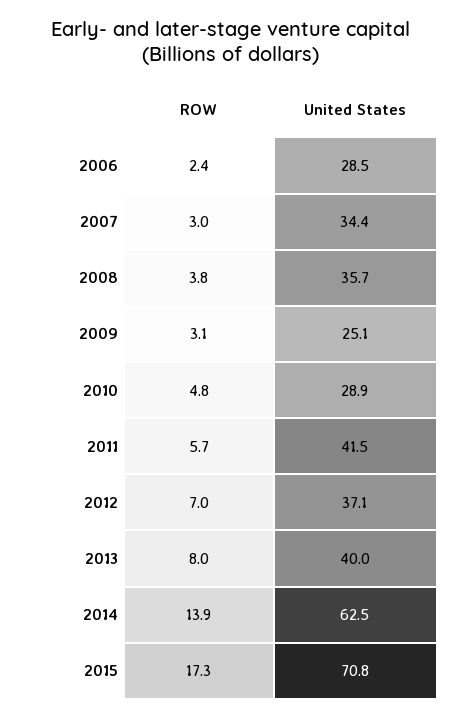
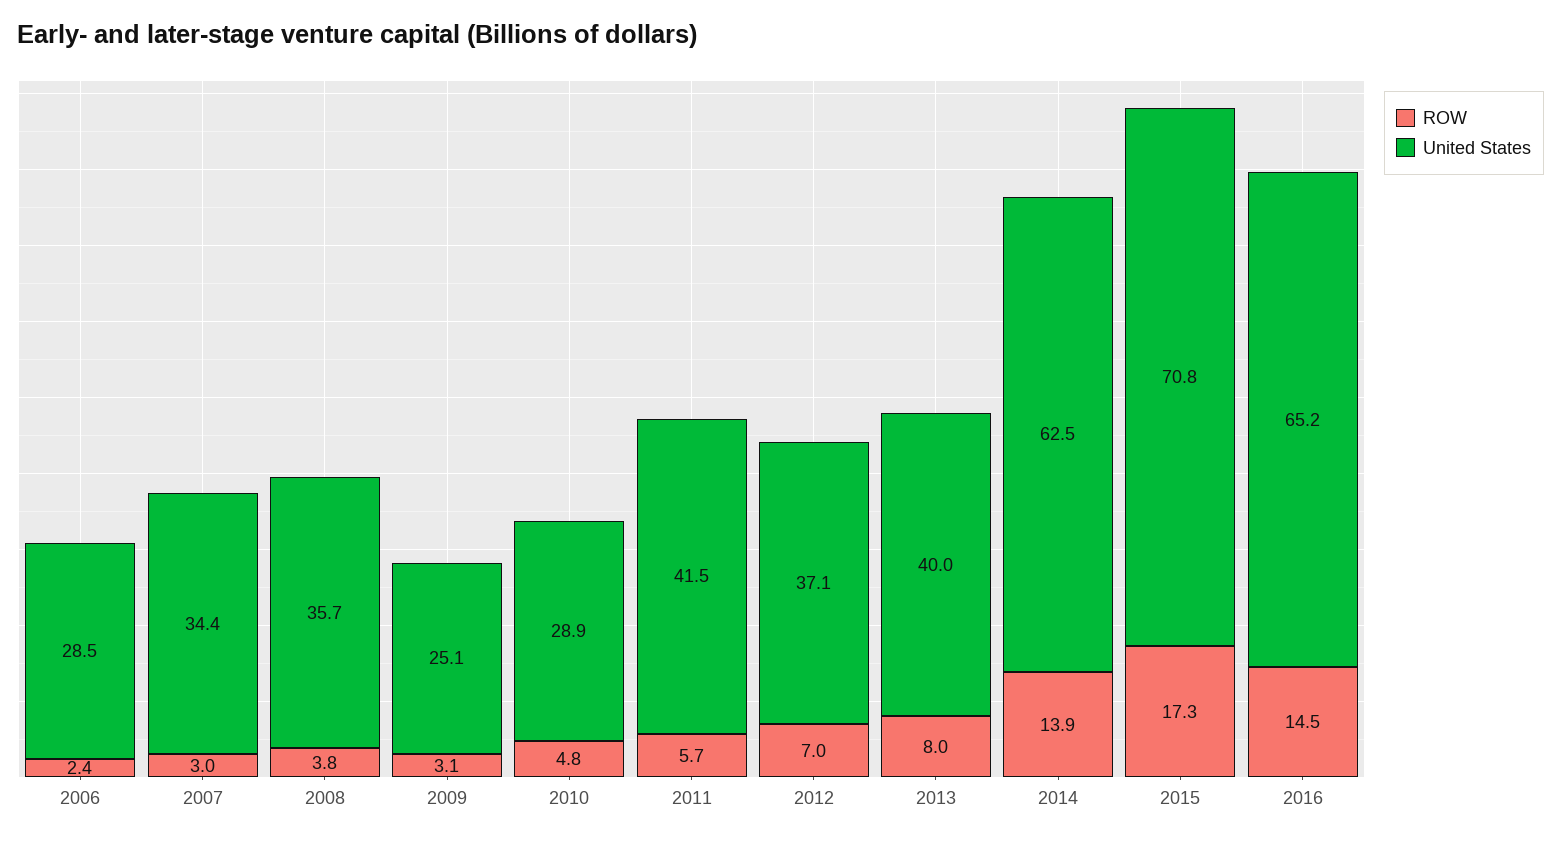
ROW, 2016: none -> 14.5
United States, 2016: none -> 65.2

